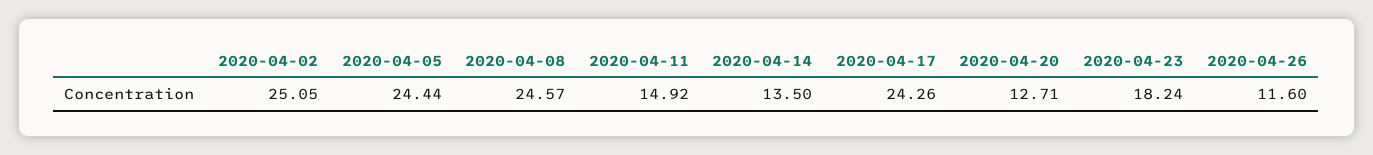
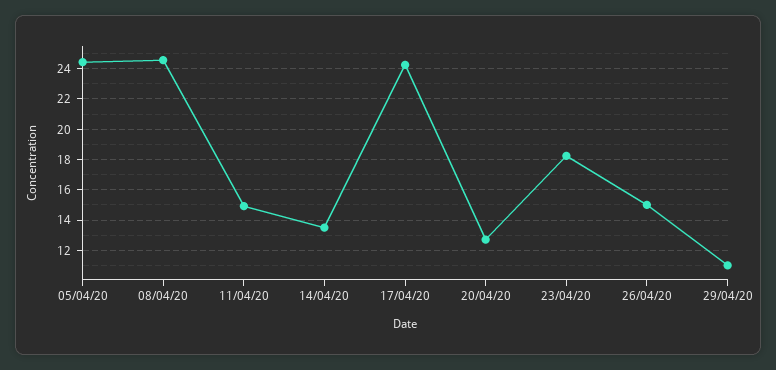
2020-04-02: 25.05 -> none
2020-04-26: 11.6 -> 15
29/04/20: none -> 11

